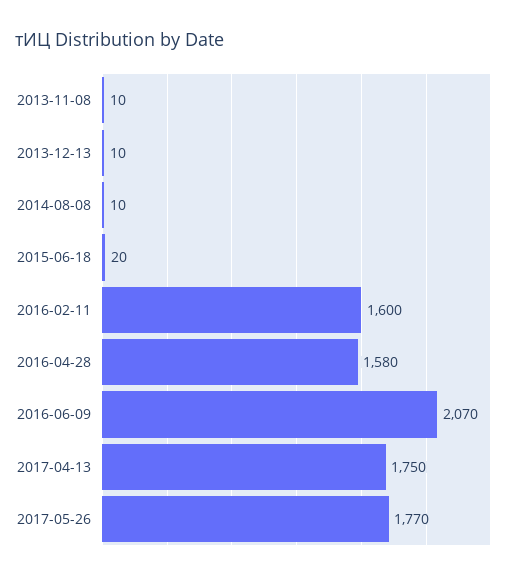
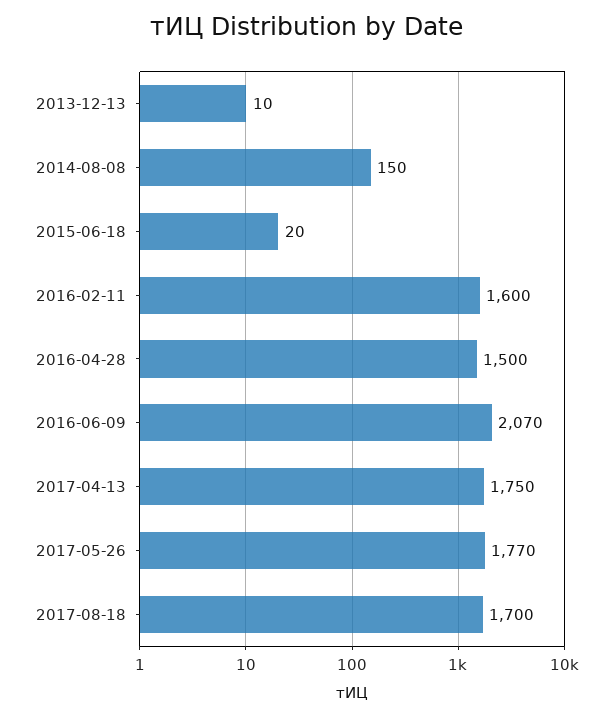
2013-11-08: 10 -> none
2014-08-08: 10 -> 150
2016-04-28: 1580 -> 1500
2017-08-18: none -> 1700

